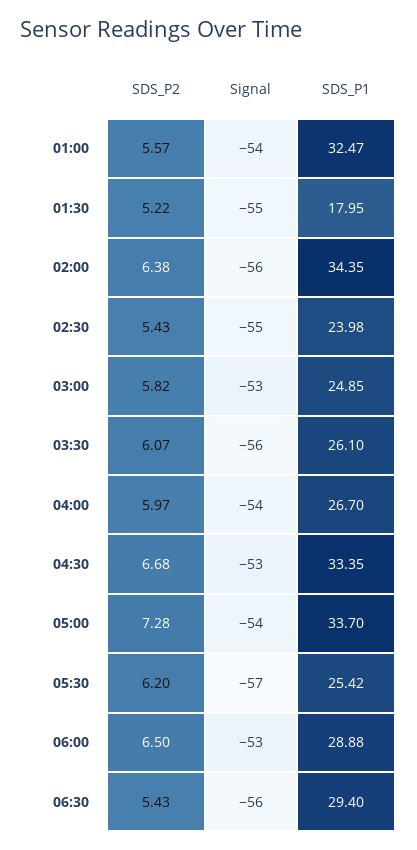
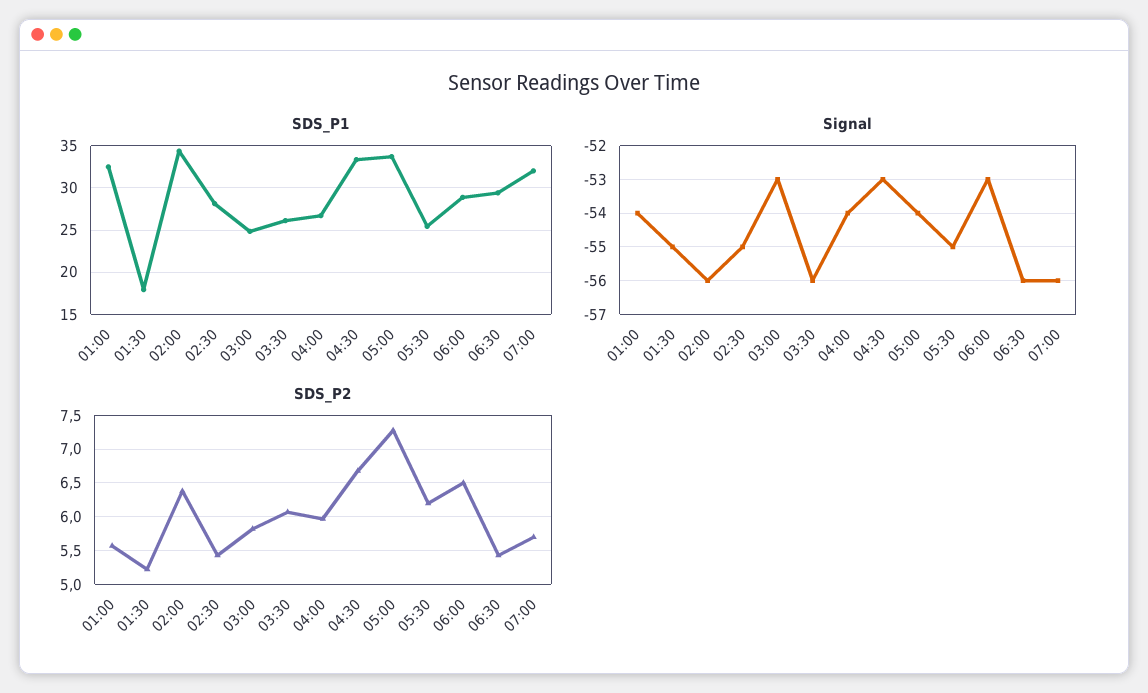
SDS_P1, 02:30: 23.98 -> 28
Signal, 05:30: -57 -> -55
SDS_P1, 07:00: none -> 32
Signal, 07:00: none -> -56
SDS_P2, 07:00: none -> 5.7

